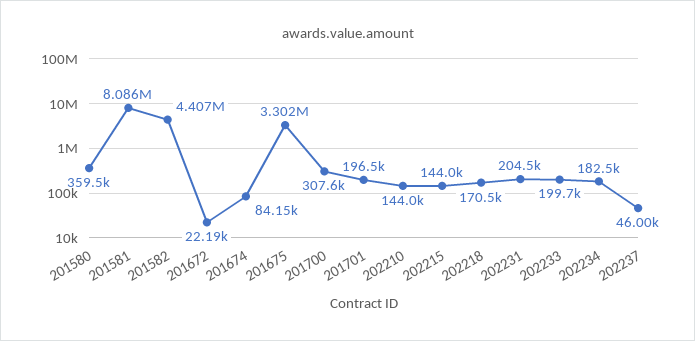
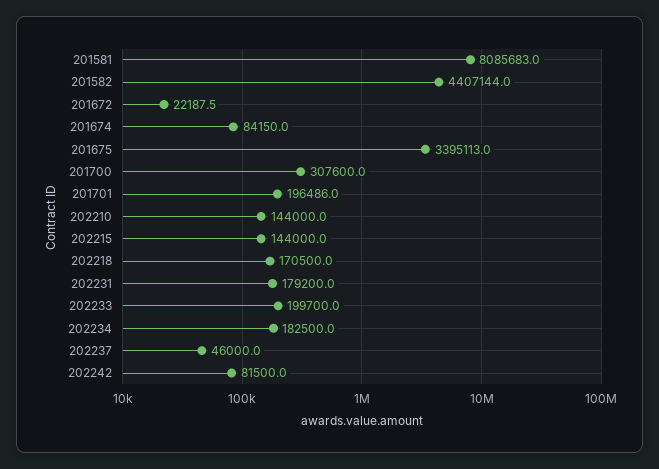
201580: 359500 -> none
201675: 3302000 -> 3395113
202231: 204500 -> 179200
202242: none -> 81500

